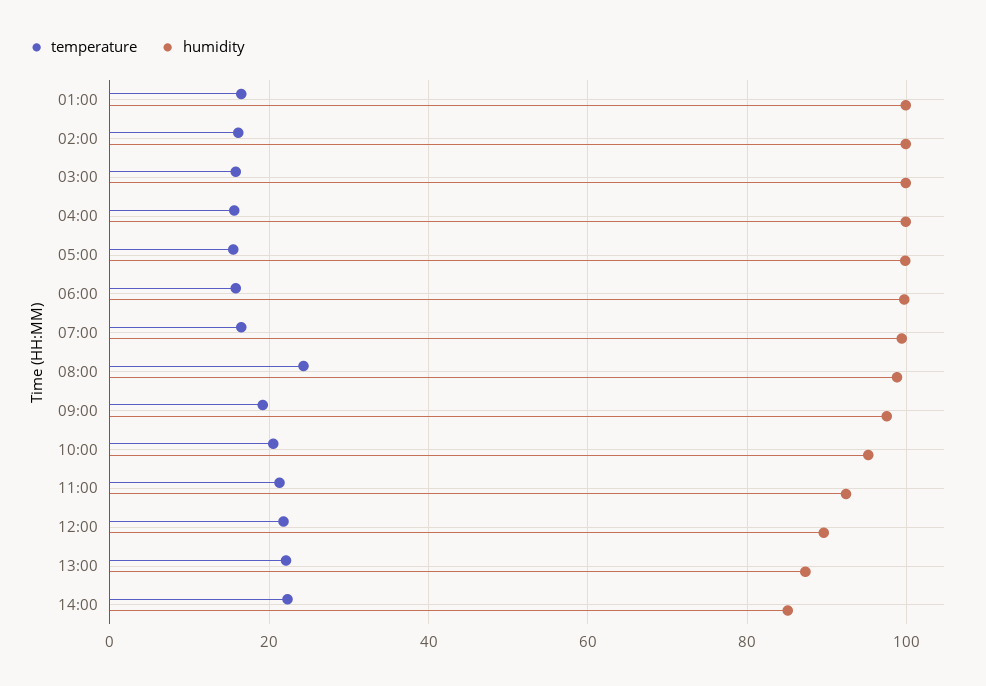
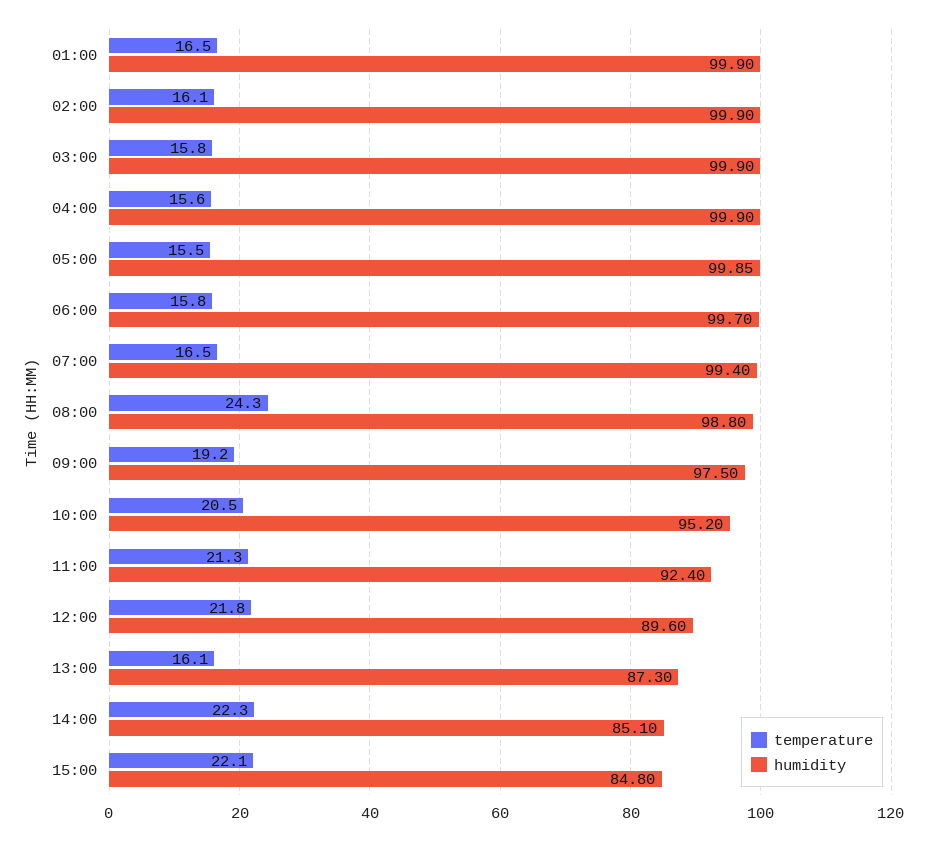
temperature, 13:00: 22 -> 16.1
temperature, 15:00: none -> 22.1
humidity, 15:00: none -> 84.8

